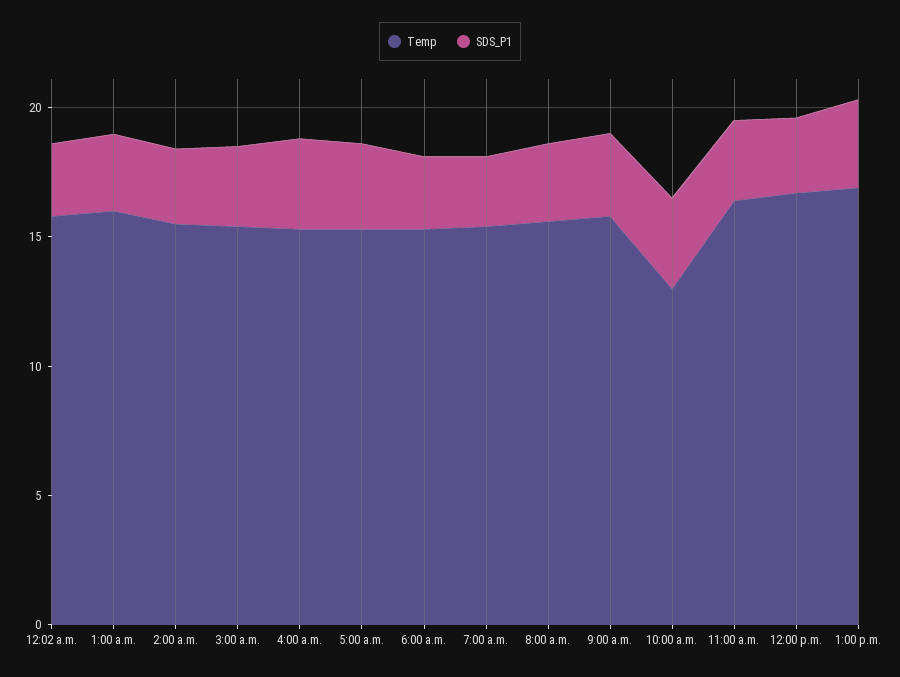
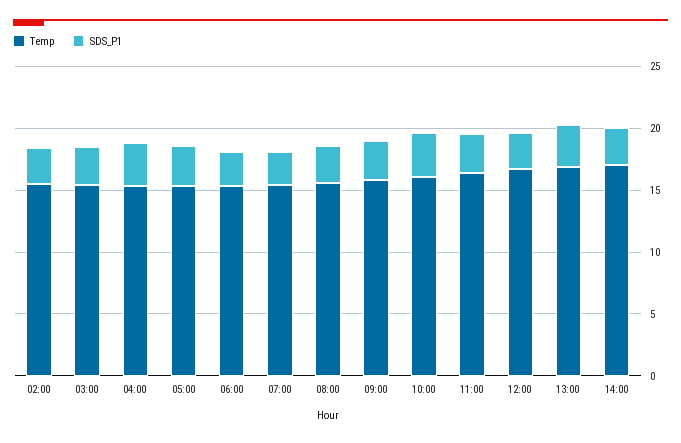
Temp, 12:02 a.m.: 16 -> none
SDS_P1, 12:02 a.m.: 3 -> none
Temp, 1:00 a.m.: 16 -> none
SDS_P1, 1:00 a.m.: 3 -> none
Temp, 10:00 a.m.: 13 -> 16
Temp, 14:00: none -> 17
SDS_P1, 14:00: none -> 3

